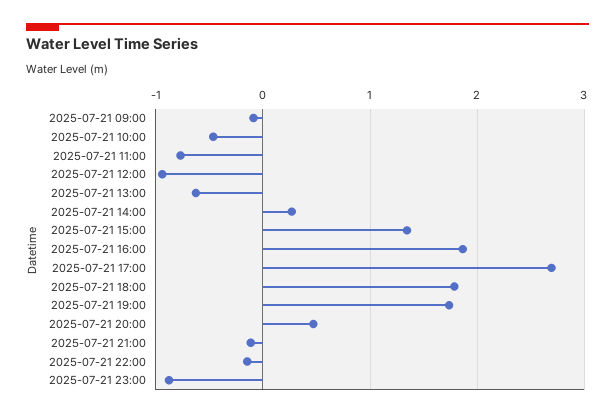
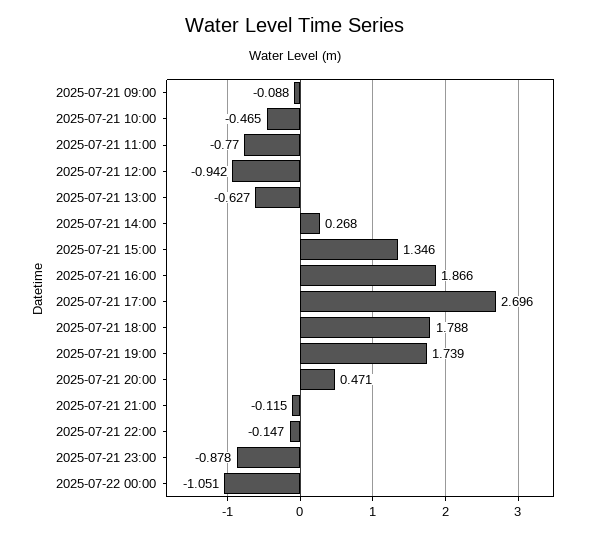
2025-07-22 00:00: none -> -1.051

